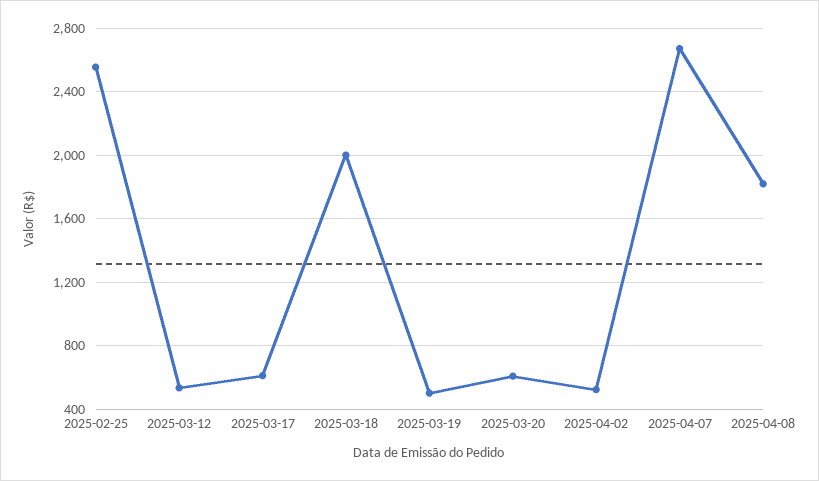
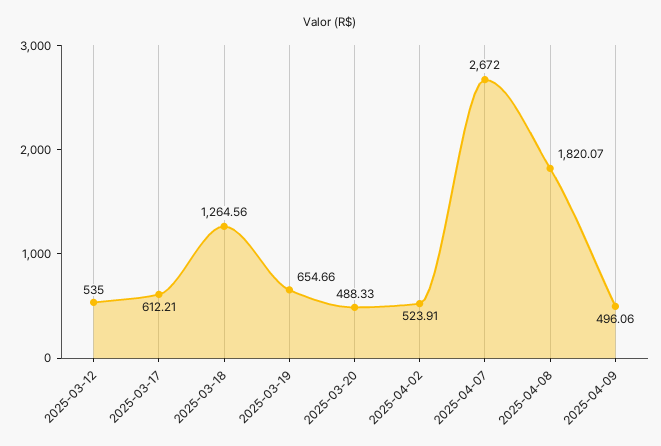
2025-02-25: 2550 -> none
2025-03-18: 2000 -> 1264.56
2025-03-19: 500 -> 654.66
2025-03-20: 600 -> 488.33
2025-04-09: none -> 496.06

